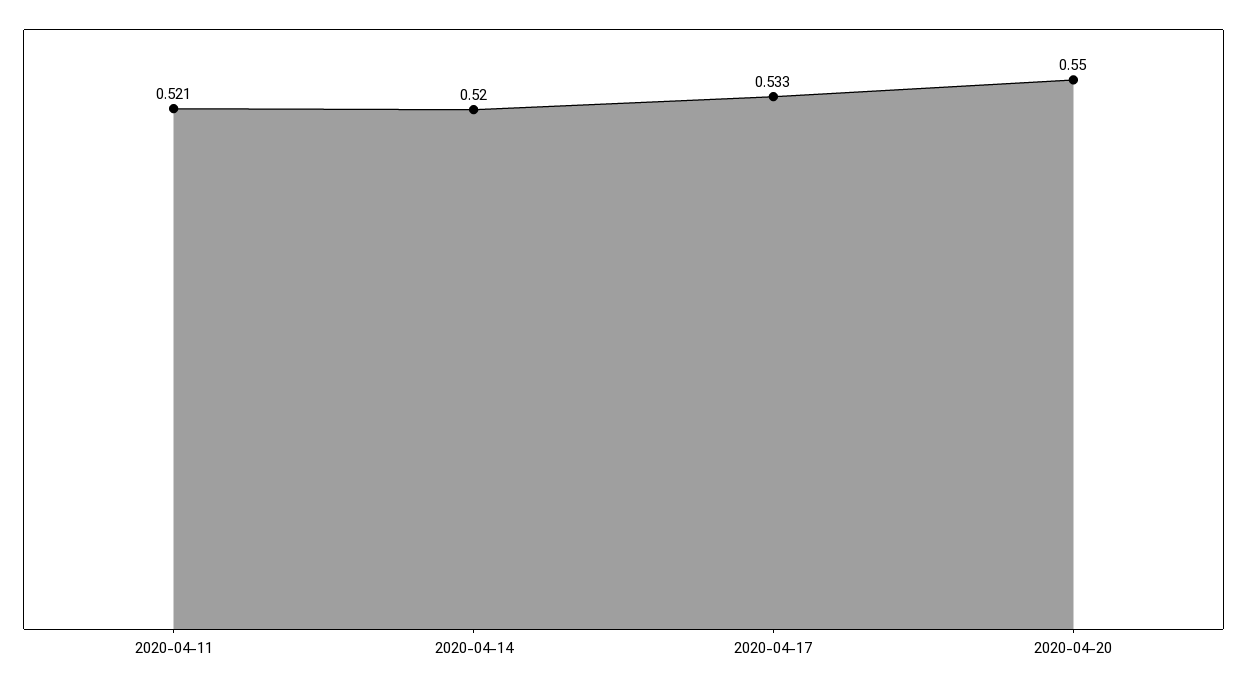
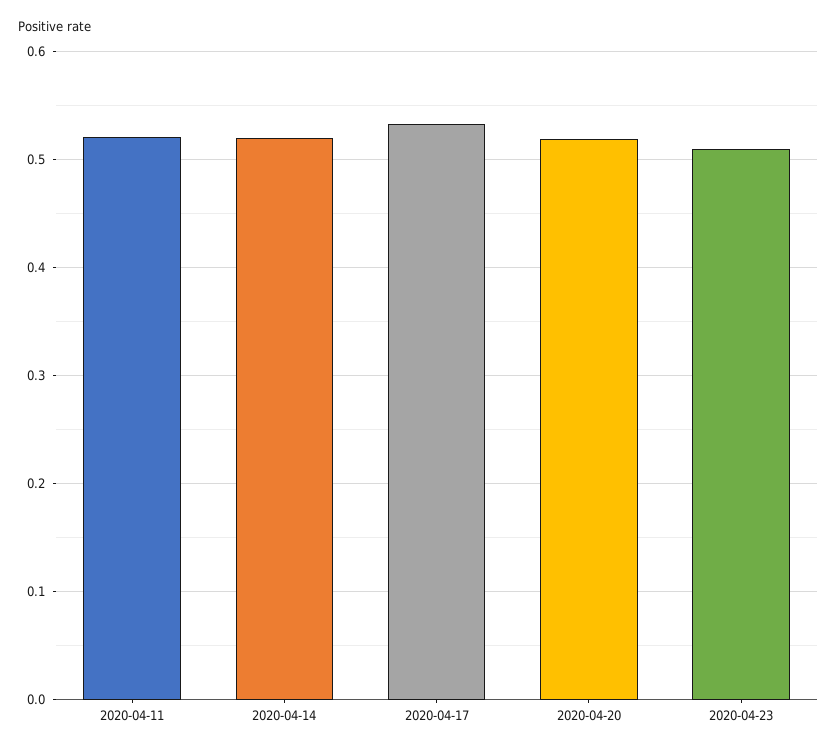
2020-04-20: 0.55 -> 0.52
2020-04-23: none -> 0.51

